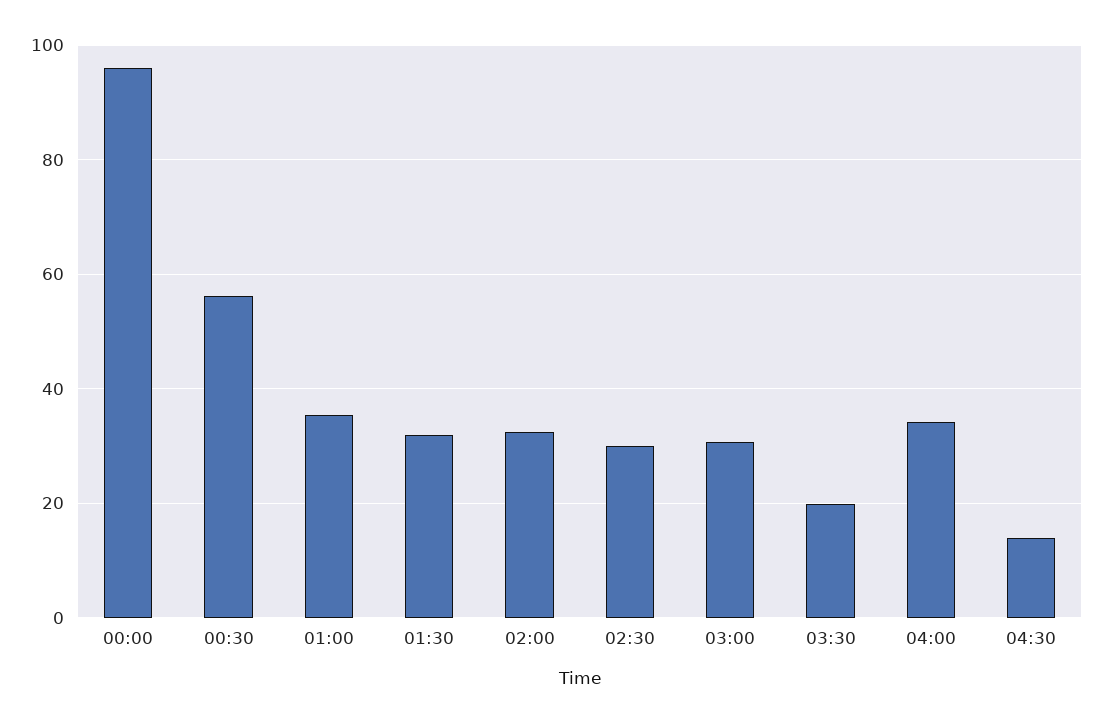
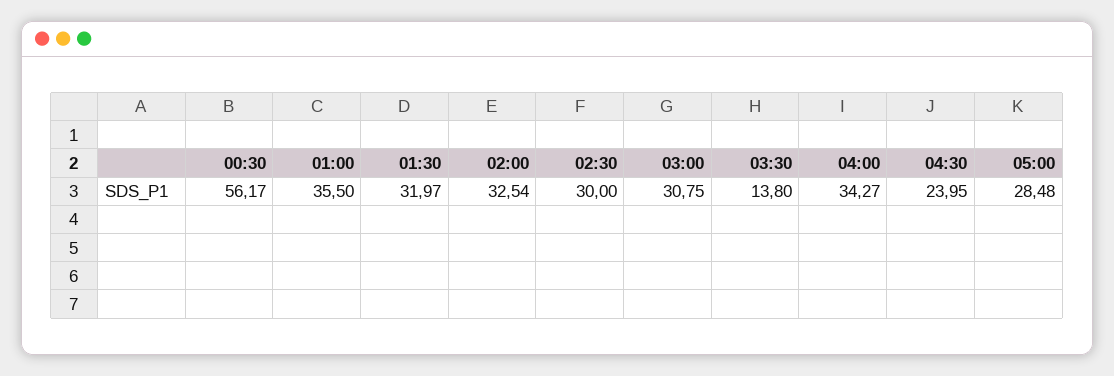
00:00: 96 -> none
03:30: 20 -> 13.8
04:30: 14 -> 23.95
05:00: none -> 28.48

